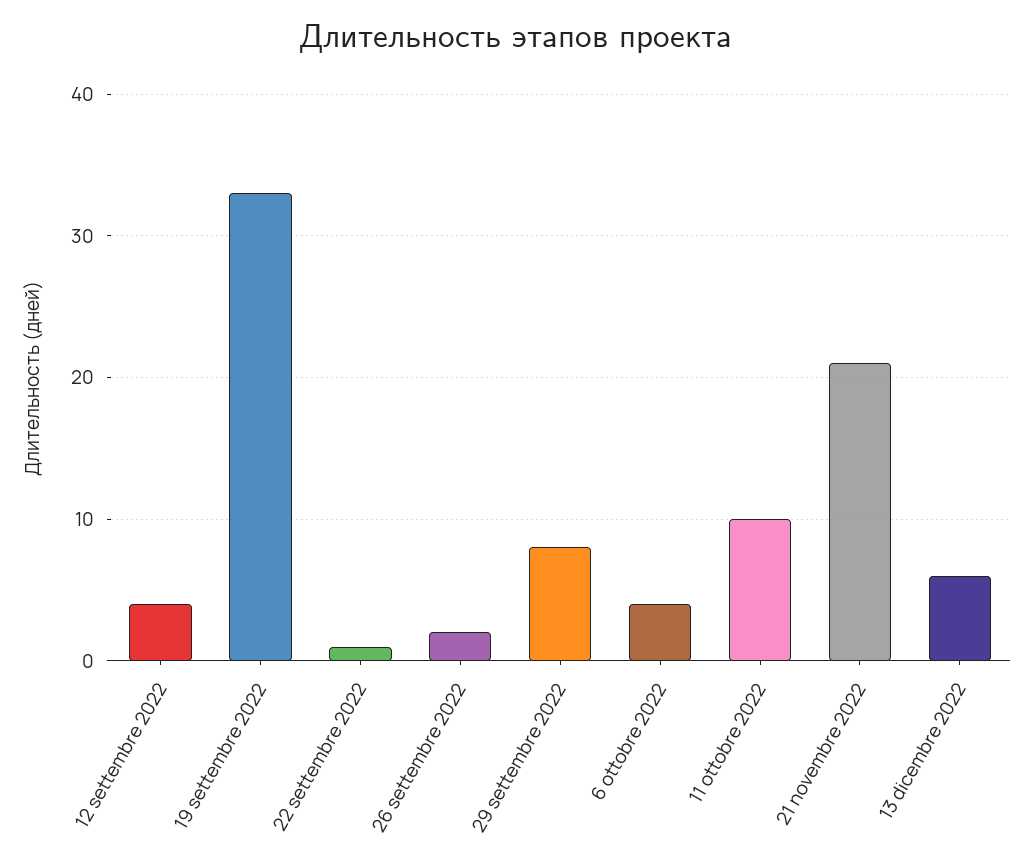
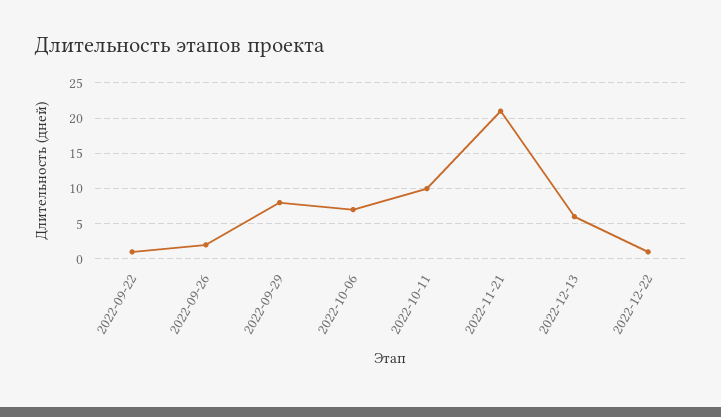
12 settembre 2022: 4 -> none
19 settembre 2022: 33 -> none
6 ottobre 2022: 4 -> 7
2022-12-22: none -> 1

